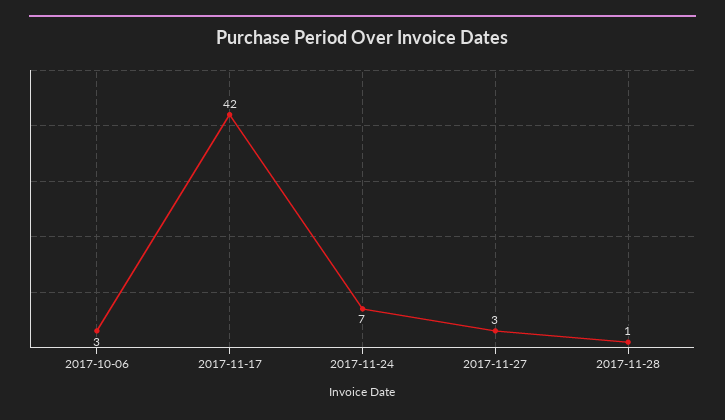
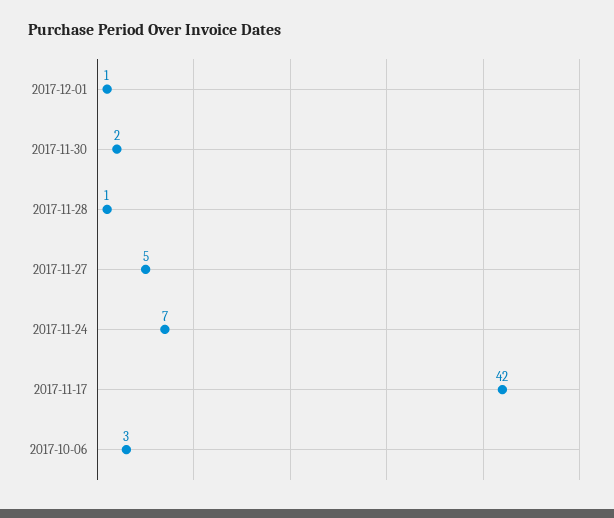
2017-11-27: 3 -> 5
2017-12-01: none -> 1
2017-11-30: none -> 2

